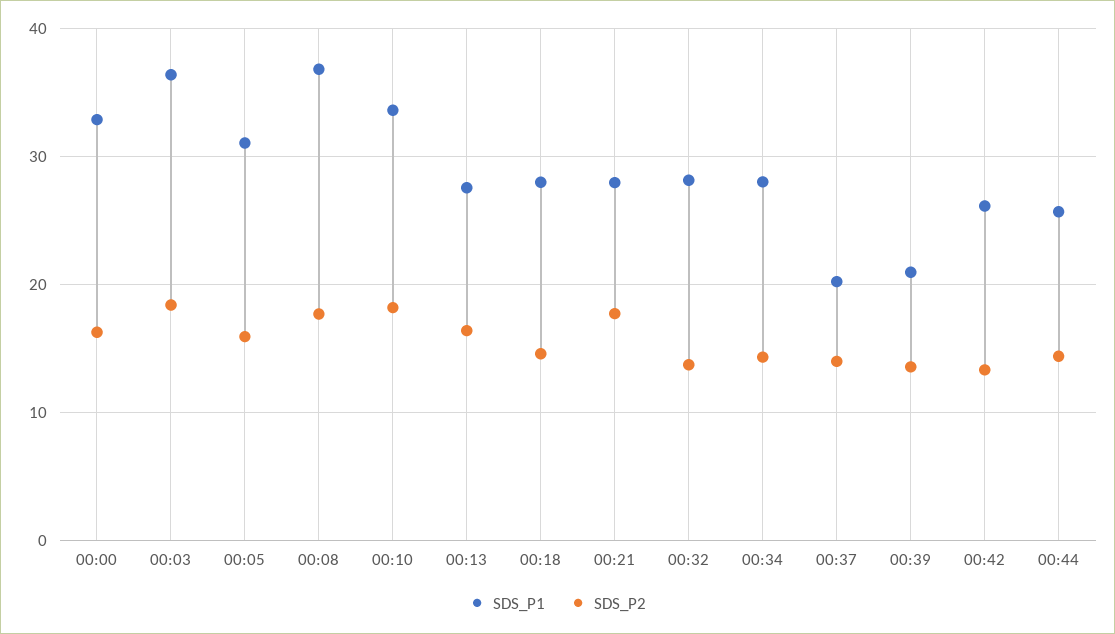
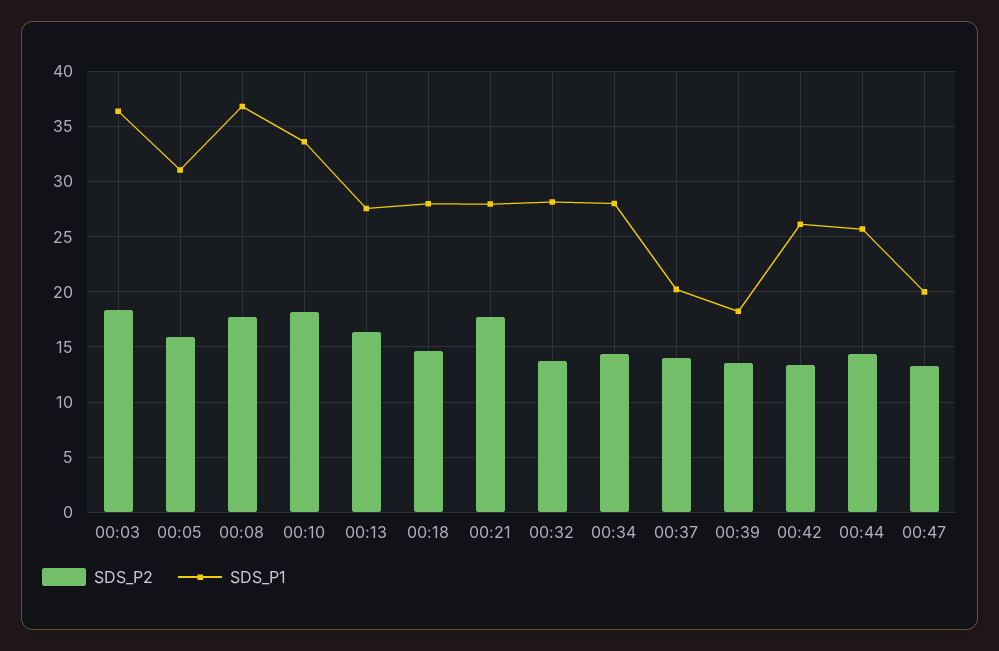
SDS_P1, 00:00: 33 -> none
SDS_P2, 00:00: 16 -> none
SDS_P1, 00:39: 21 -> 18
SDS_P2, 00:47: none -> 13
SDS_P1, 00:47: none -> 20

